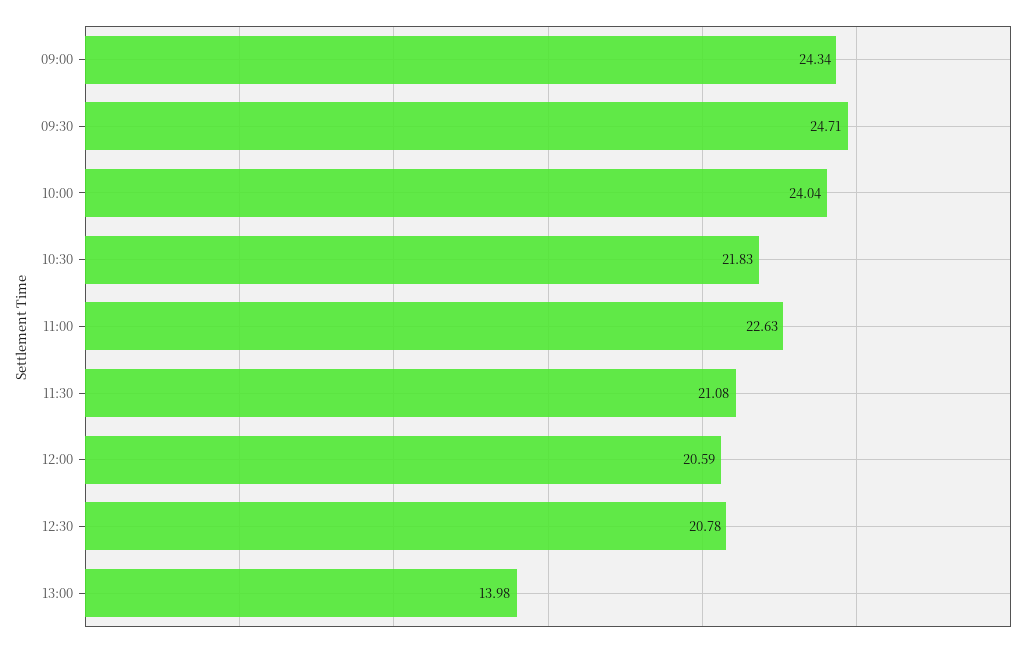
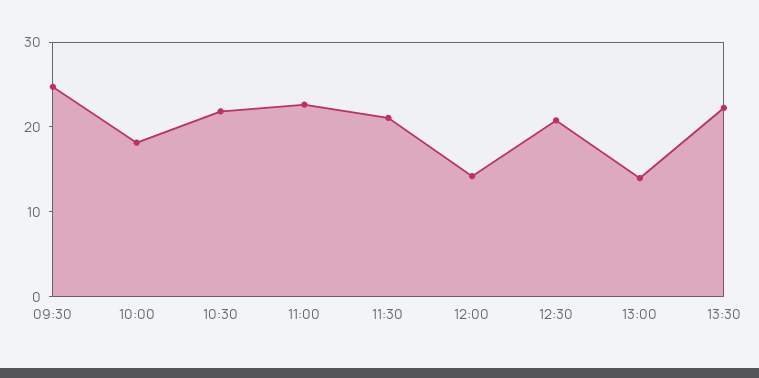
09:00: 24.34 -> none
10:00: 24.04 -> 18
12:00: 20.59 -> 14
13:30: none -> 22

